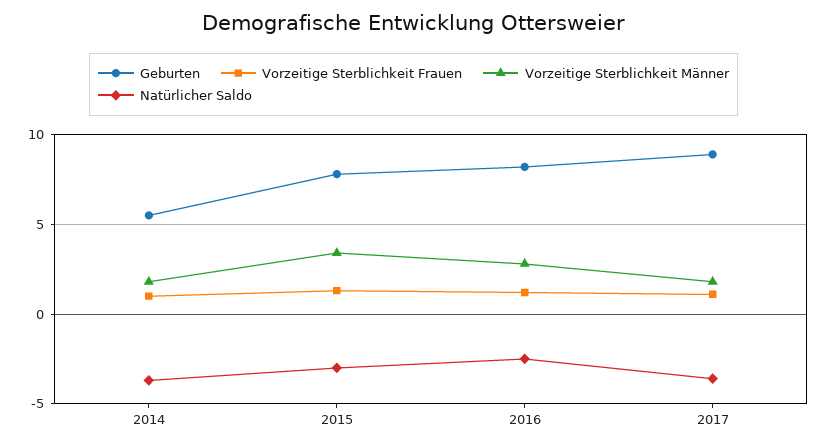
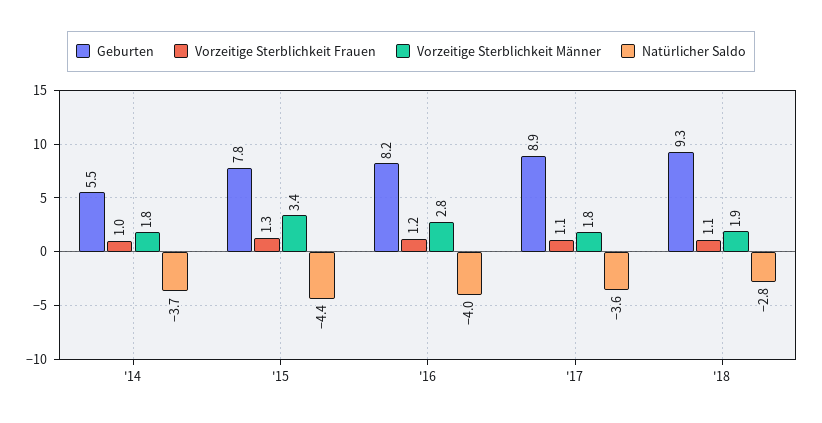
Natürlicher Saldo, 2015: -3 -> -4.4
Natürlicher Saldo, 2016: -2.5 -> -4
Geburten, '18: none -> 9.3
Vorzeitige Sterblichkeit Frauen, '18: none -> 1.1
Vorzeitige Sterblichkeit Männer, '18: none -> 1.9
Natürlicher Saldo, '18: none -> -2.8

